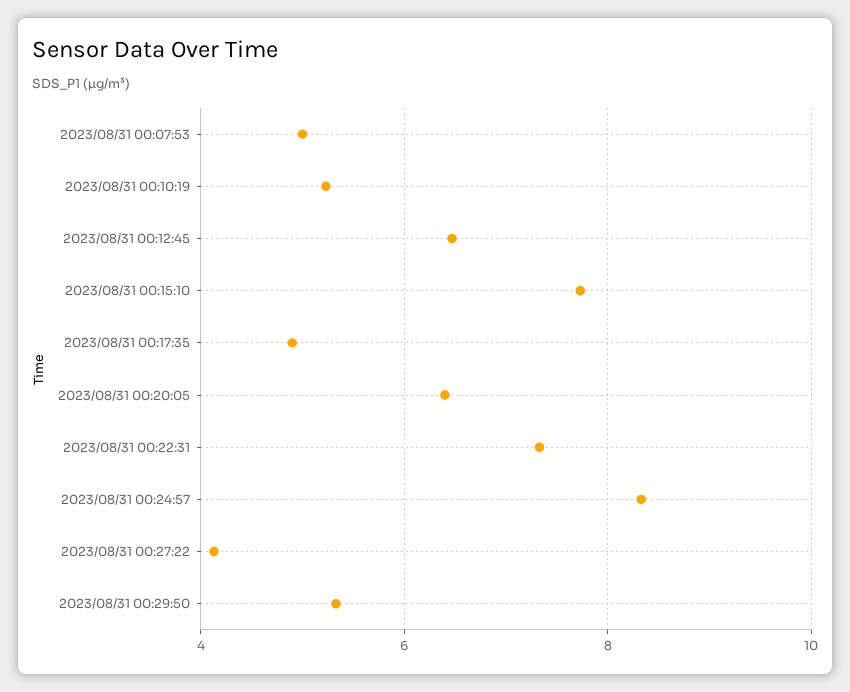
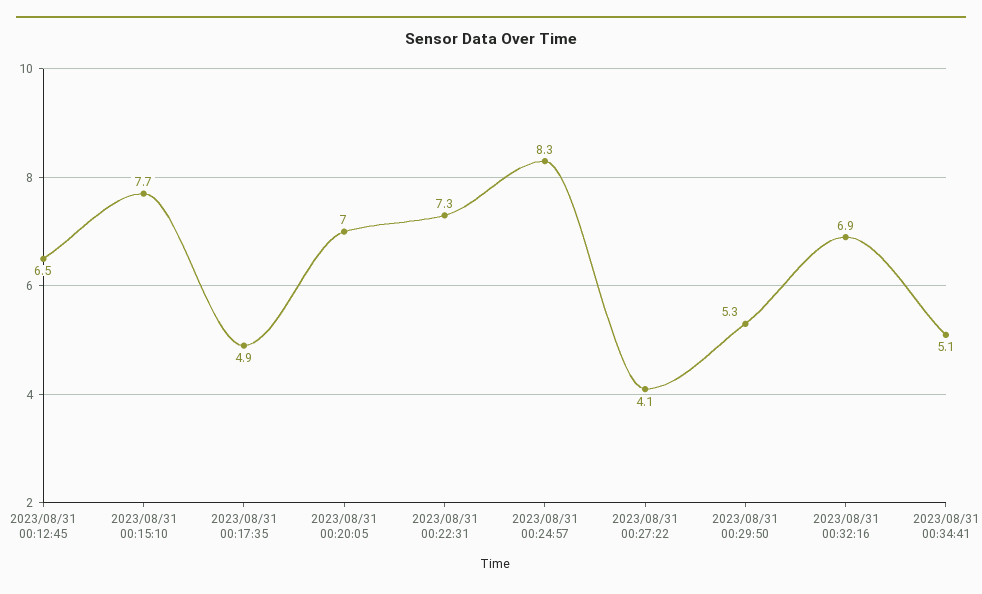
2023/08/31 00:07:53: 5 -> none
2023/08/31 00:10:19: 5.2 -> none
2023/08/31 00:20:05: 6.4 -> 7
2023/08/31 00:32:16: none -> 6.9
2023/08/31 00:34:41: none -> 5.1

